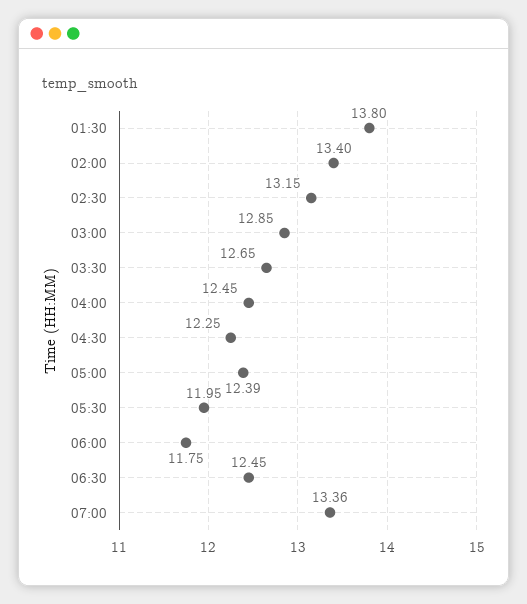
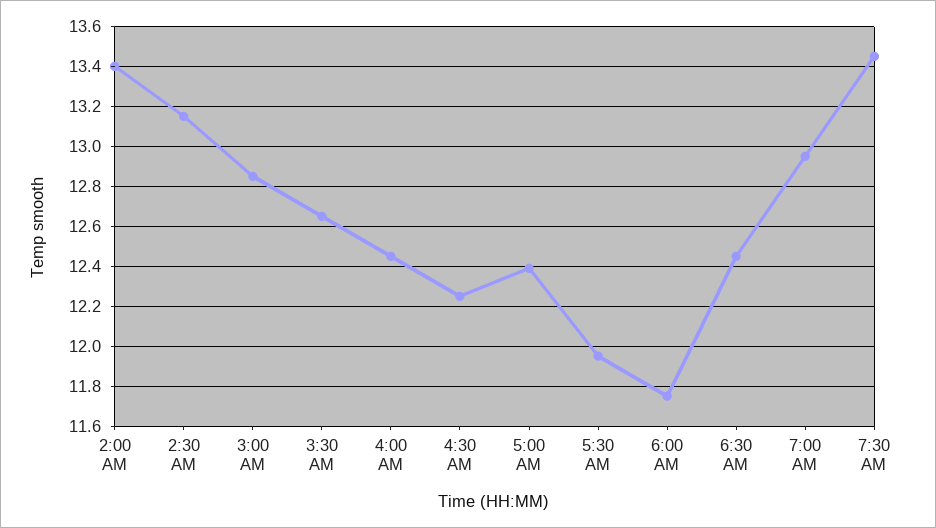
01:30: 13.8 -> none
07:00: 13.36 -> 12.95
7:30 AM: none -> 13.45

